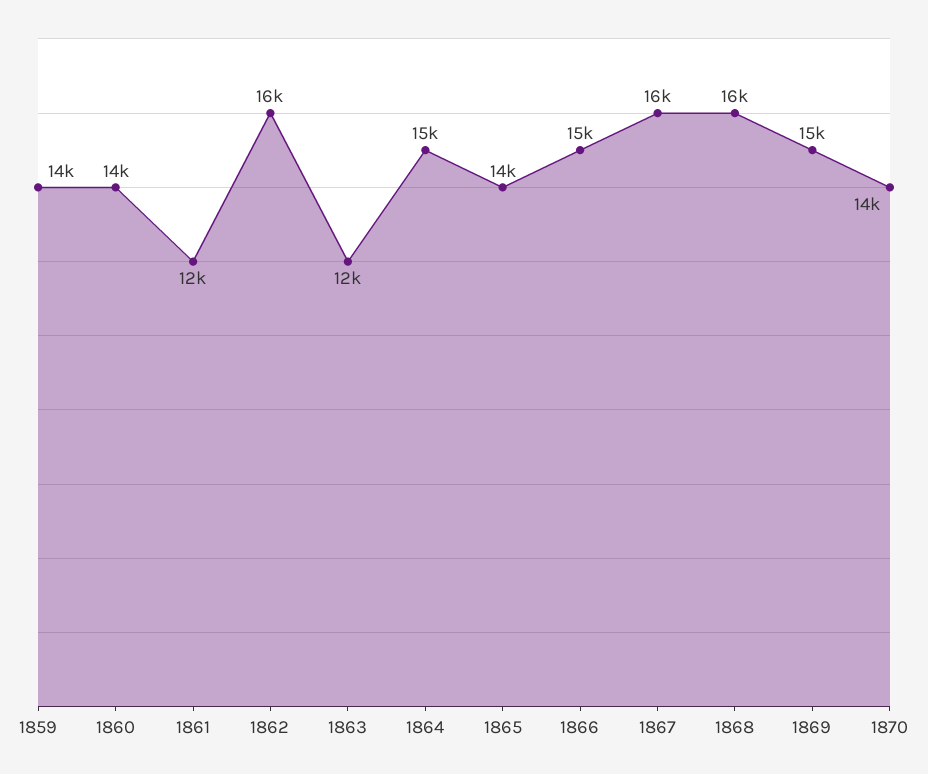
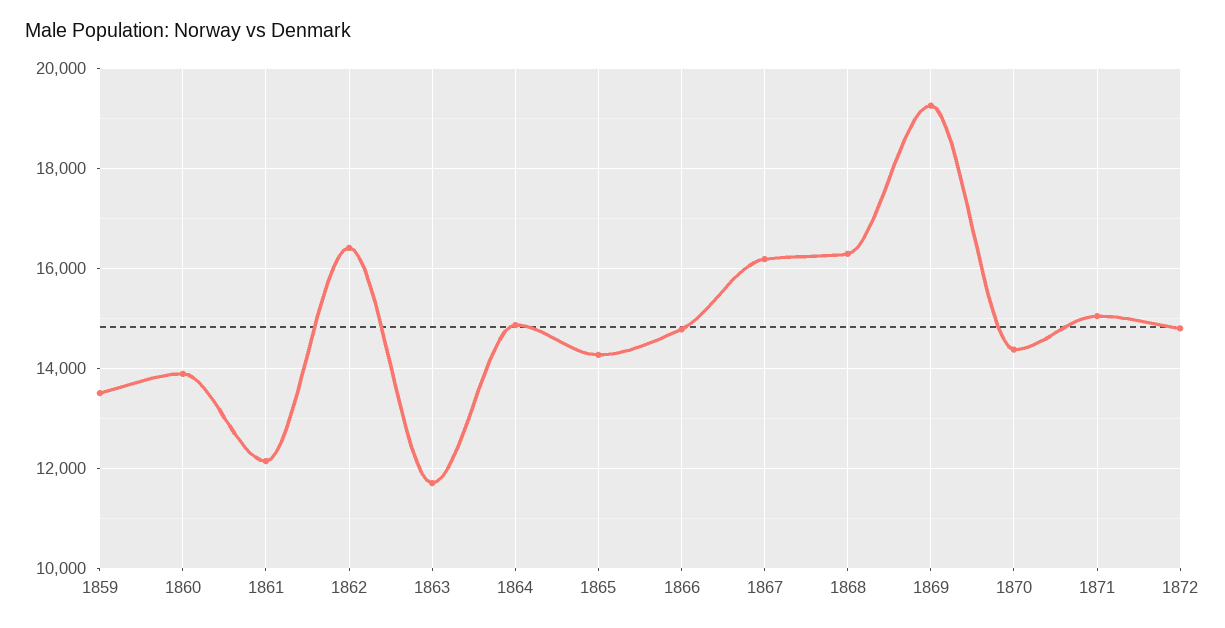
1869: 15000 -> 19200
1871: none -> 15000
1872: none -> 14800

